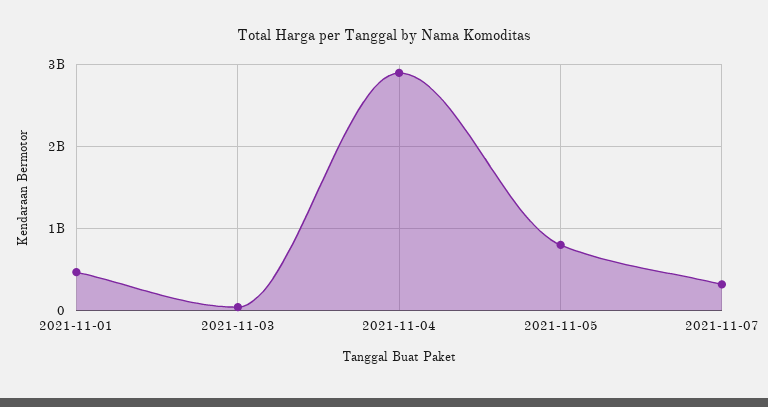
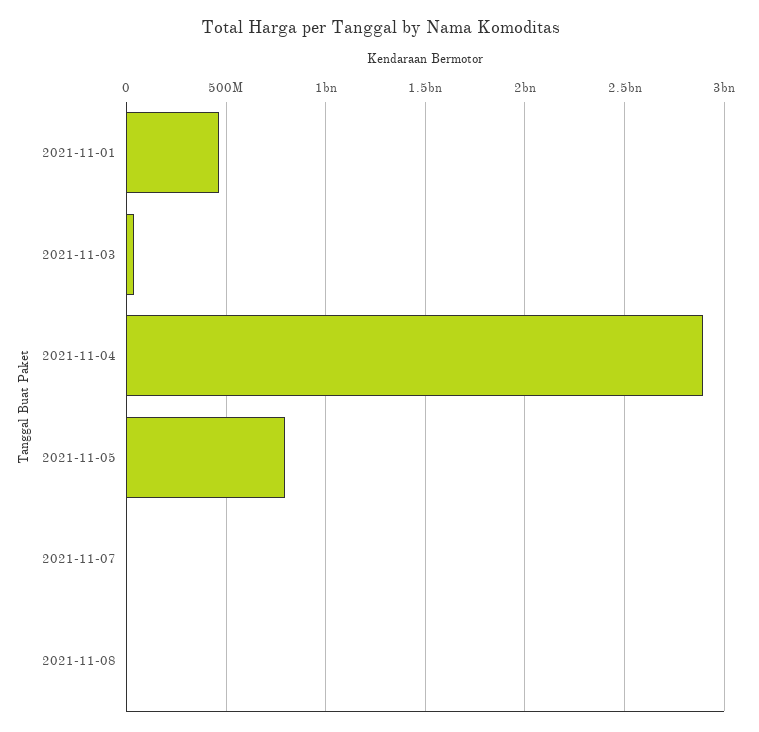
2021-11-07: 300000000 -> 0
2021-11-08: none -> 0

